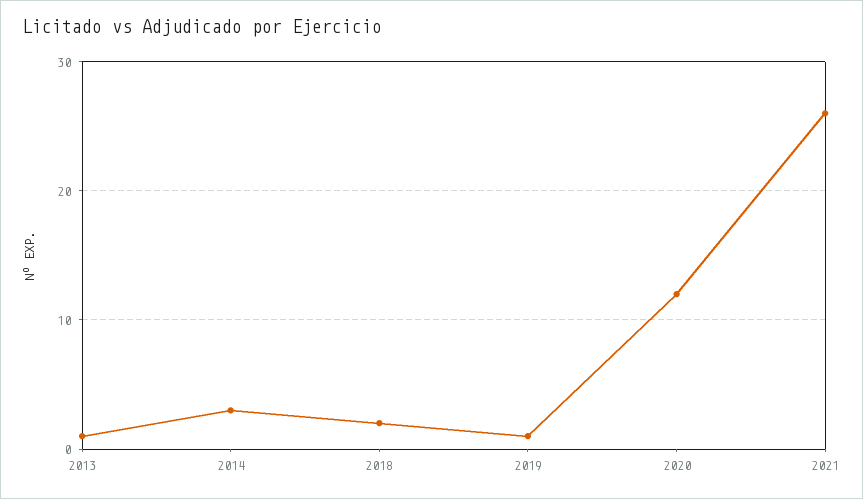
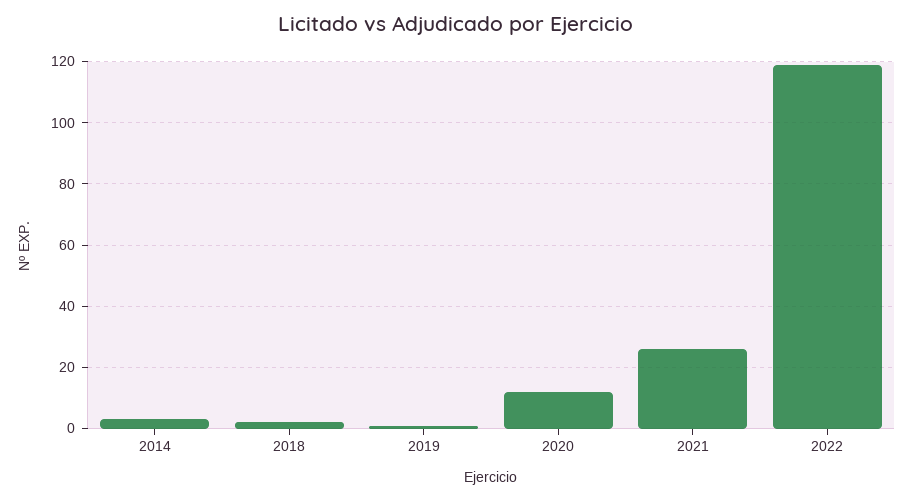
2013: 1 -> none
2022: none -> 120

